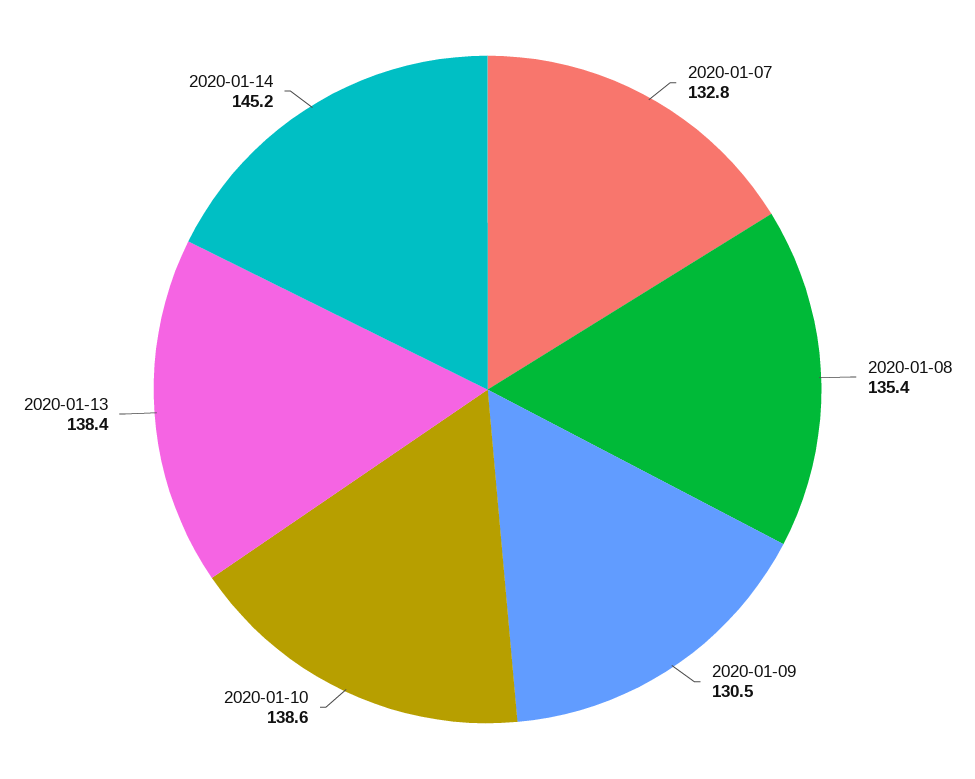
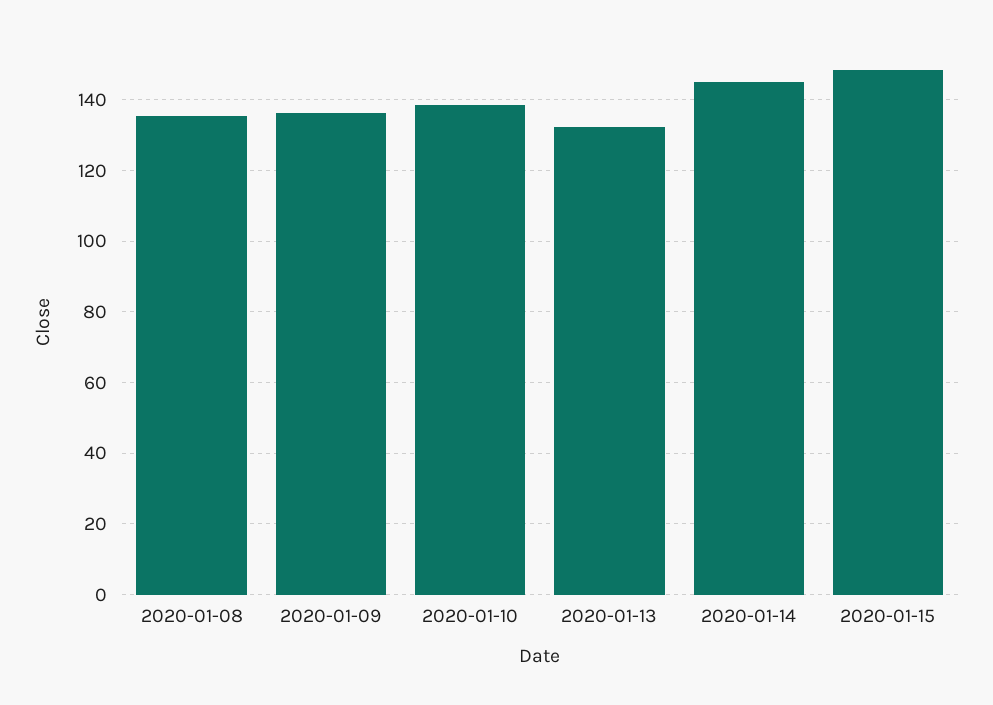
2020-01-07: 132.8 -> none
2020-01-09: 130.5 -> 136
2020-01-13: 138.4 -> 132
2020-01-15: none -> 148

